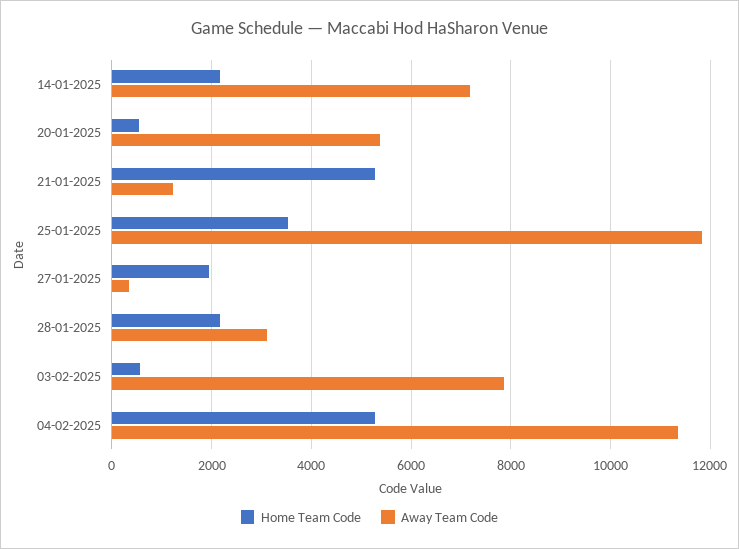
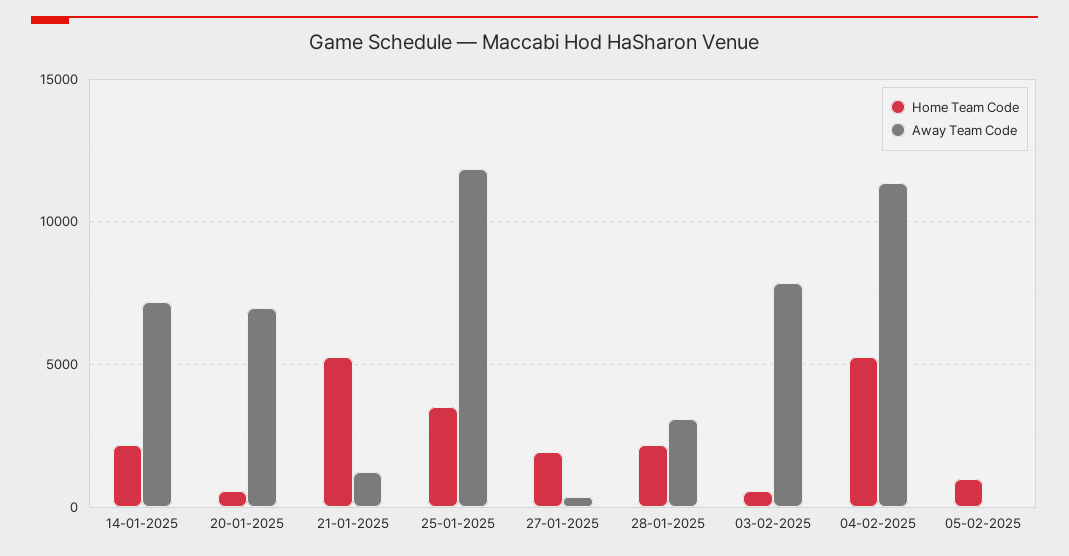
Away Team Code, 20-01-2025: 5400 -> 7000
Home Team Code, 05-02-2025: none -> 1000
Away Team Code, 05-02-2025: none -> 0

